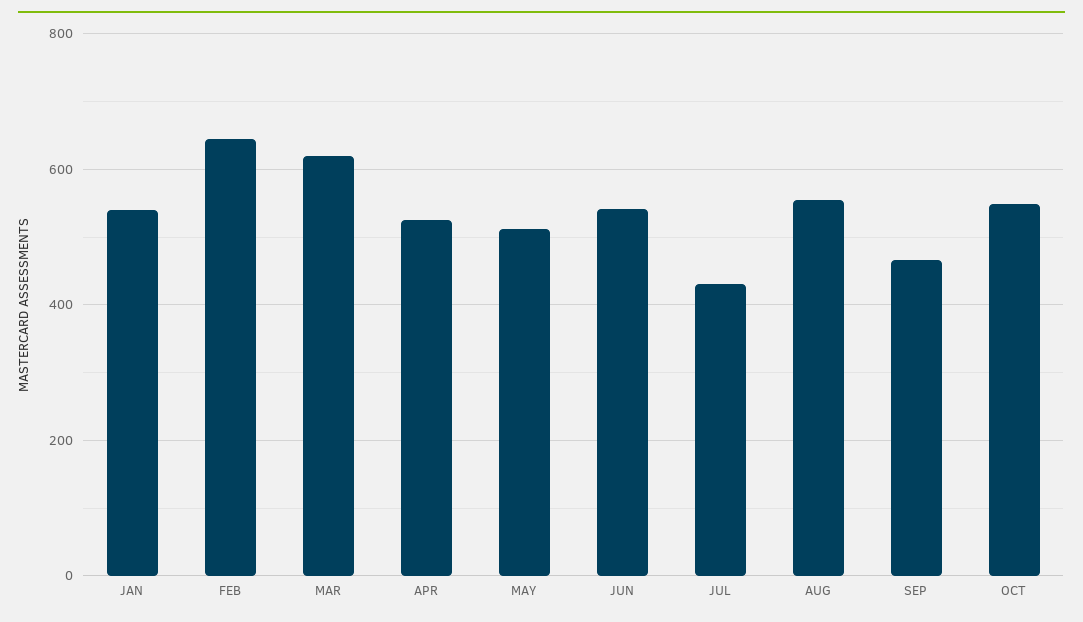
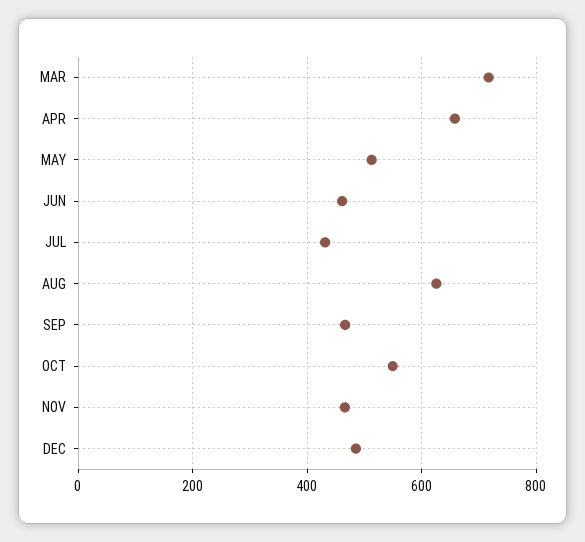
JAN: 540 -> none
FEB: 640 -> none
MAR: 620 -> 720
APR: 520 -> 660
JUN: 540 -> 460
AUG: 560 -> 620
NOV: none -> 460
DEC: none -> 480

